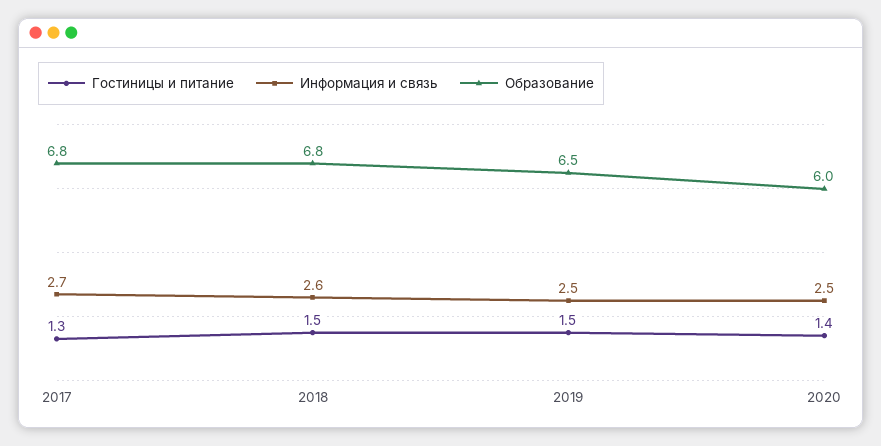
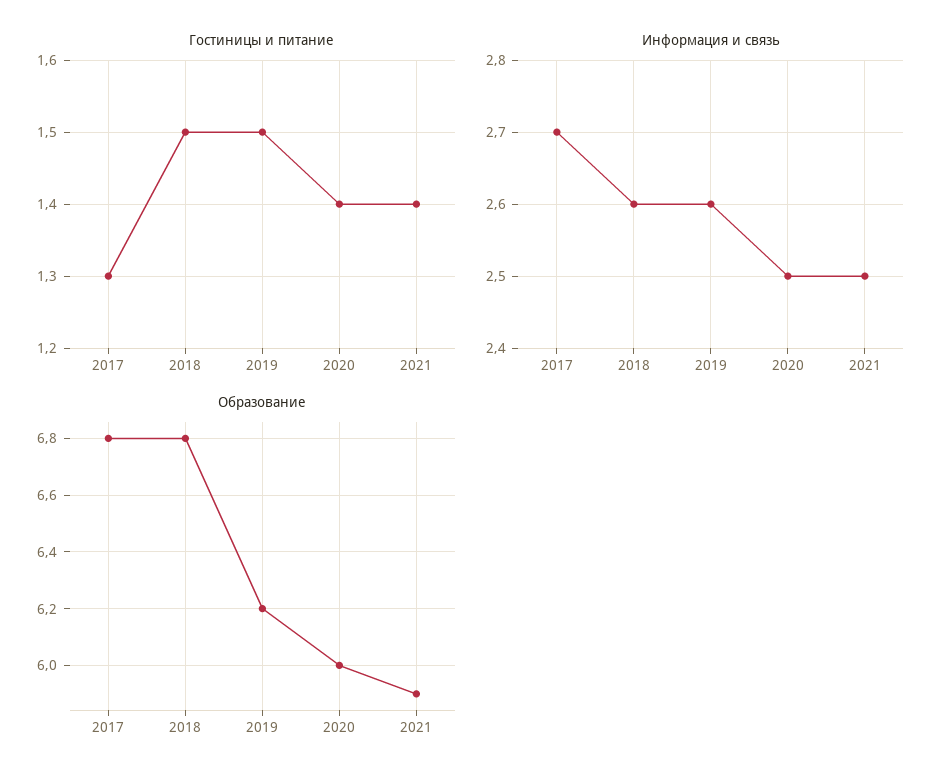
Информация и связь, 2019: 2.5 -> 2.6
Образование, 2019: 6.5 -> 6.2
Гостиницы и питание, 2021: none -> 1.4
Информация и связь, 2021: none -> 2.5
Образование, 2021: none -> 5.9

